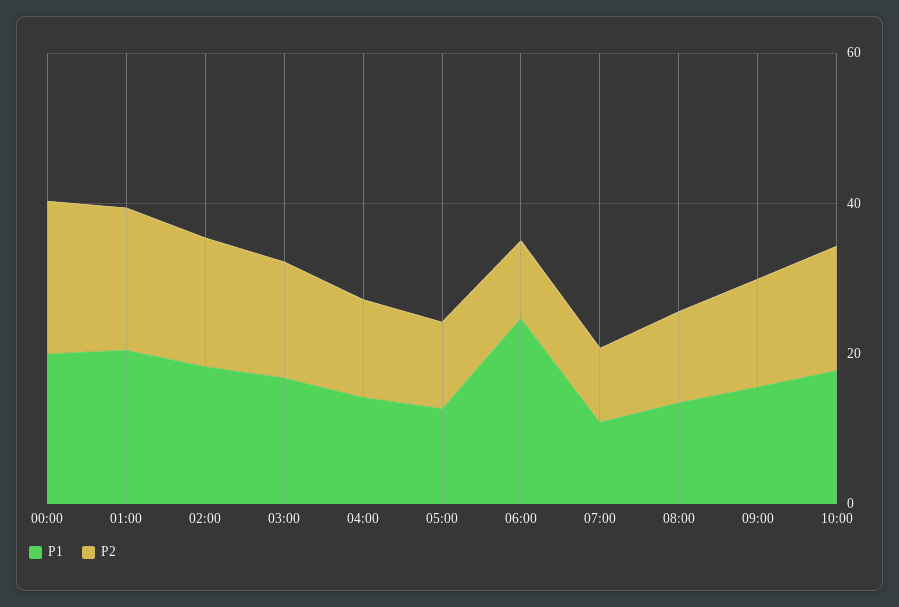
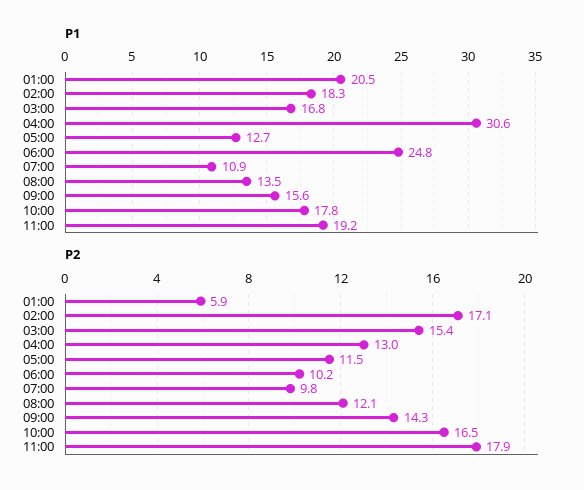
P1, 00:00: 20 -> none
P2, 00:00: 20 -> none
P2, 01:00: 20 -> 5.9
P1, 04:00: 15 -> 30.6
P1, 11:00: none -> 19.2
P2, 11:00: none -> 17.9

